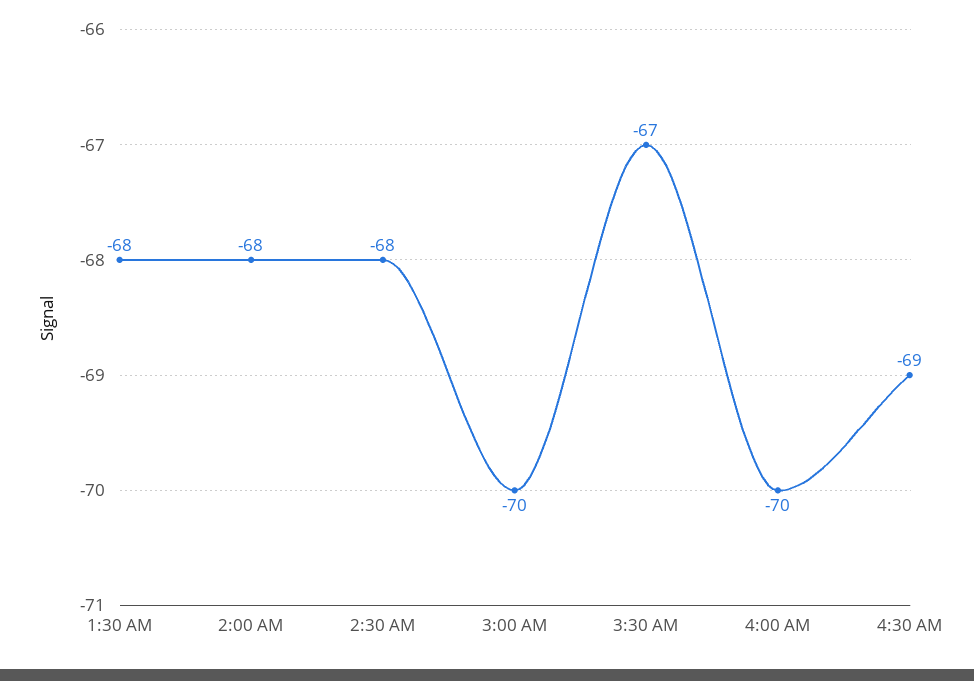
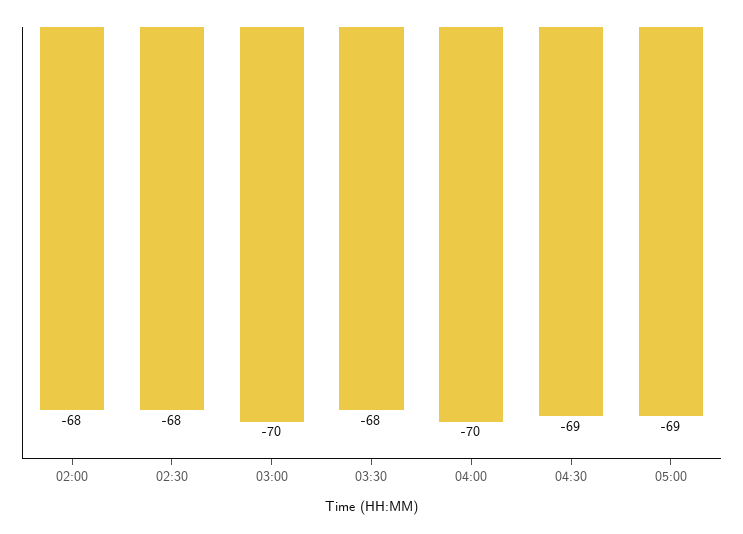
1:30 AM: -68 -> none
3:30 AM: -67 -> -68
05:00: none -> -69

